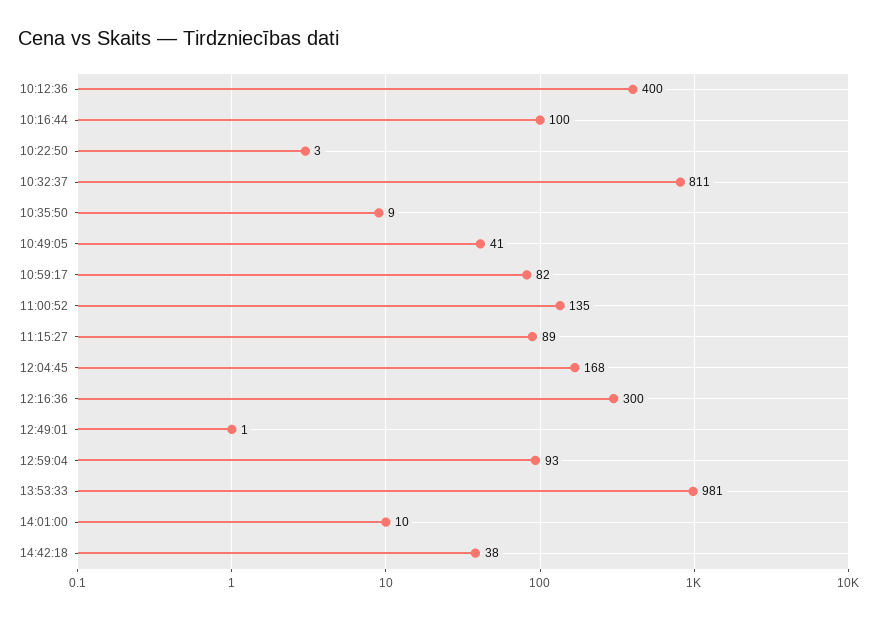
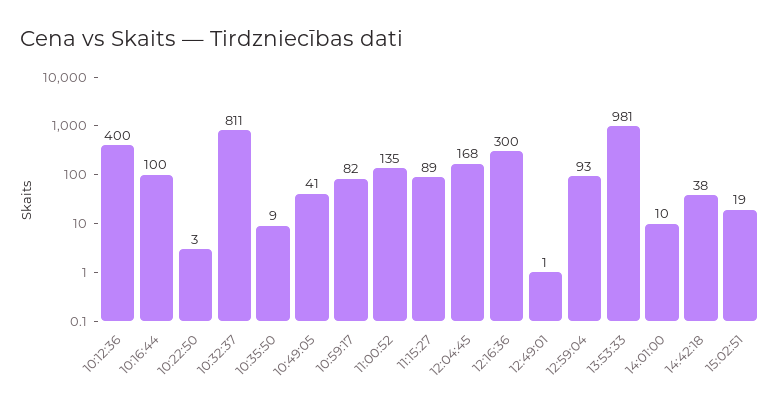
15:02:51: none -> 19

